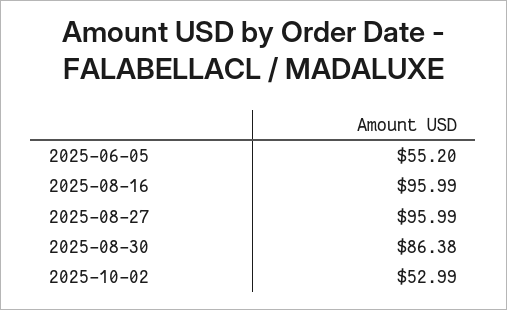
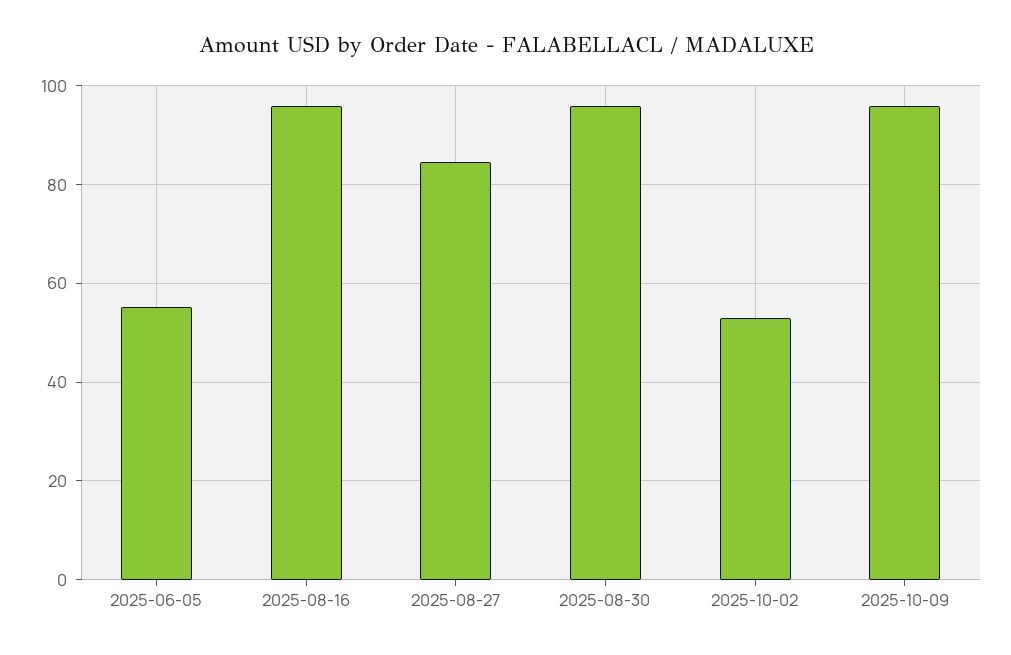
2025-08-27: 95.99 -> 84
2025-08-30: 86.38 -> 96
2025-10-09: none -> 96

